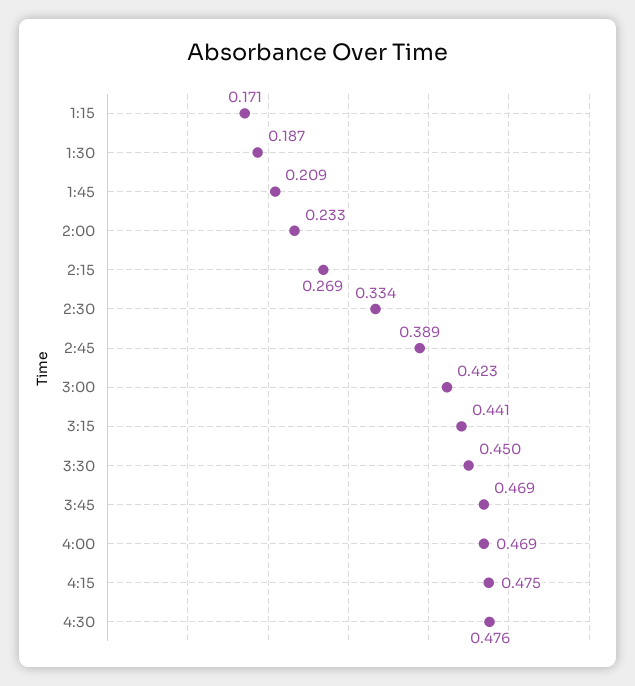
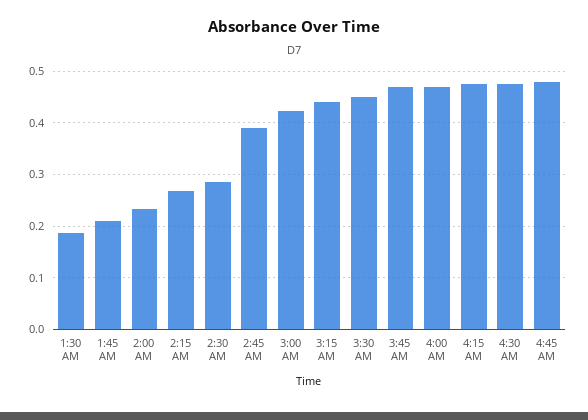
1:15: 0.171 -> none
2:30: 0.334 -> 0.28
4:45 AM: none -> 0.48

